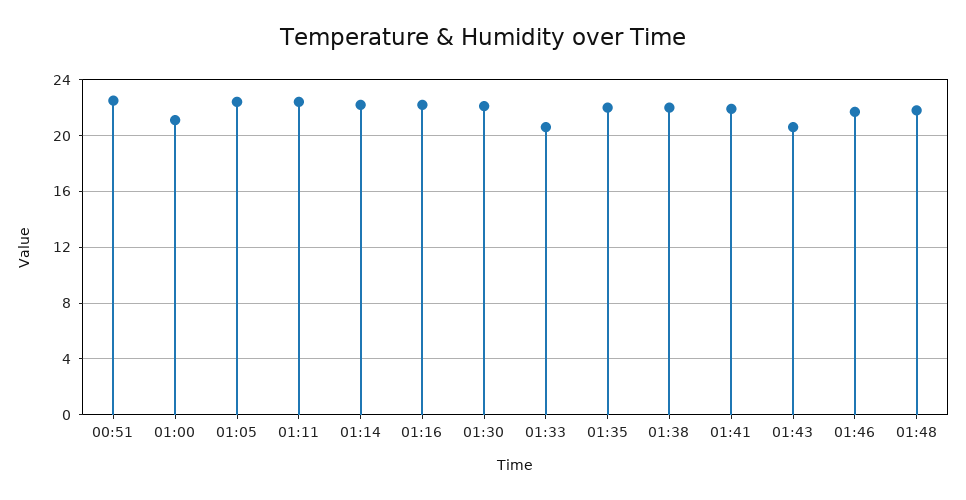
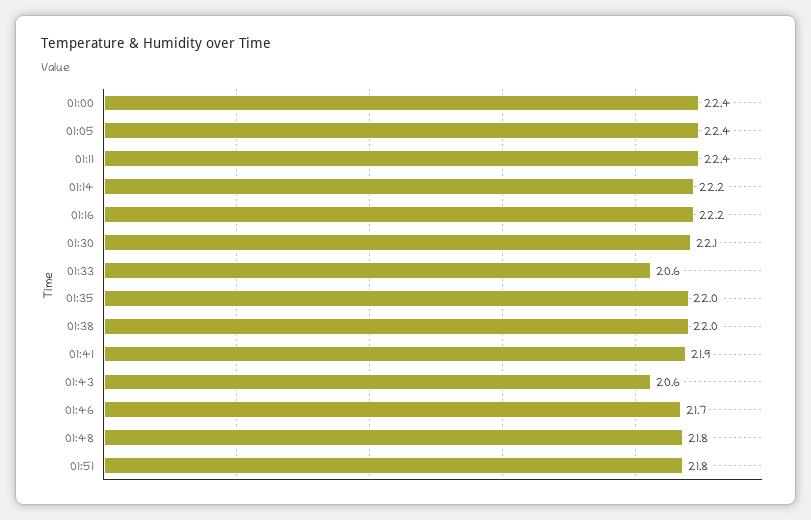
00:51: 22.5 -> none
01:00: 21 -> 22.4
01:51: none -> 21.8

